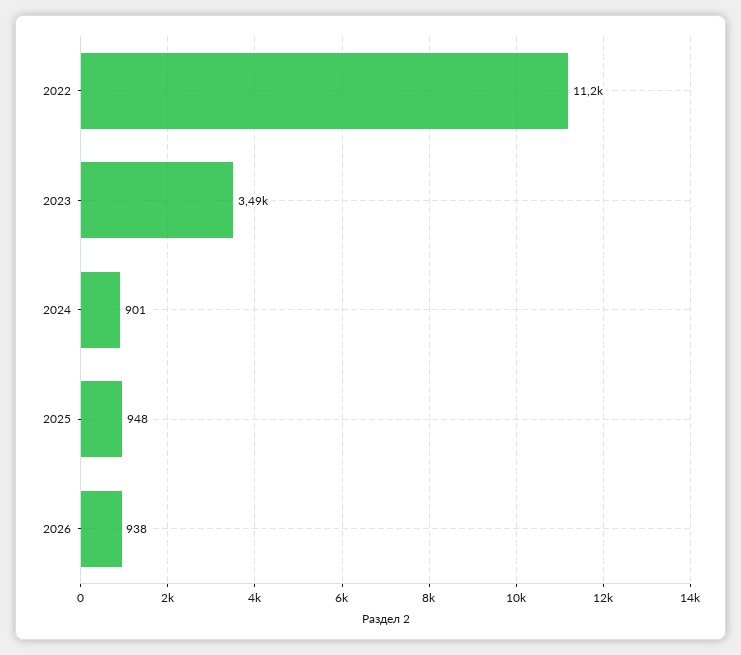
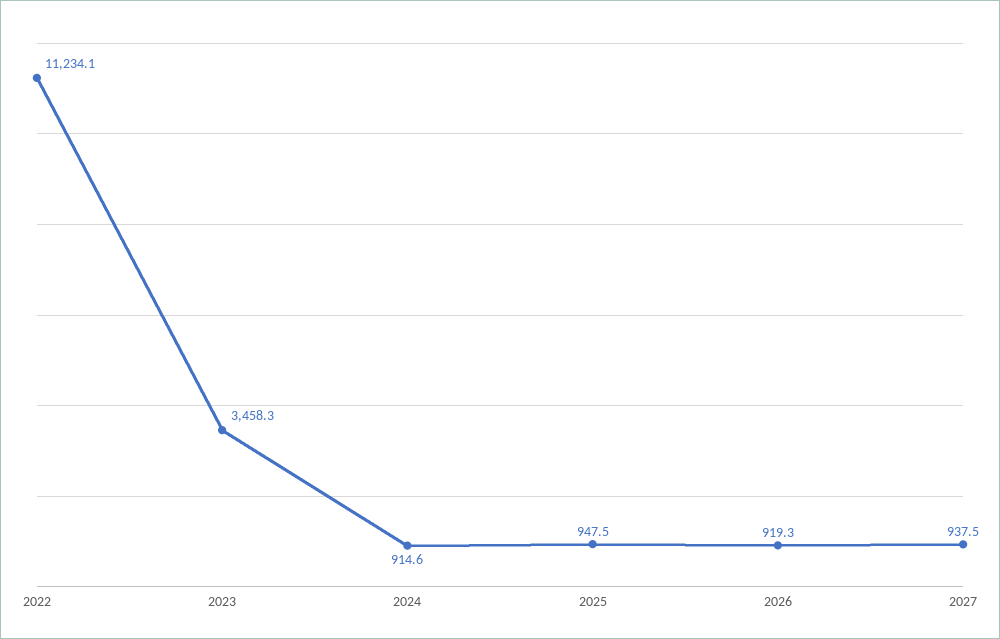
2023: 3490 -> 3458.3
2024: 901 -> 914.6
2026: 938 -> 919.3
2027: none -> 937.5

